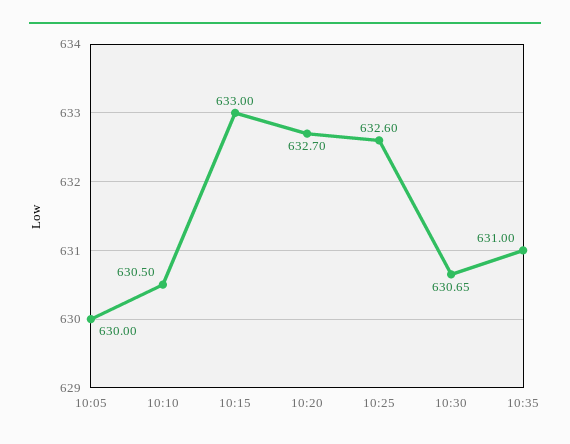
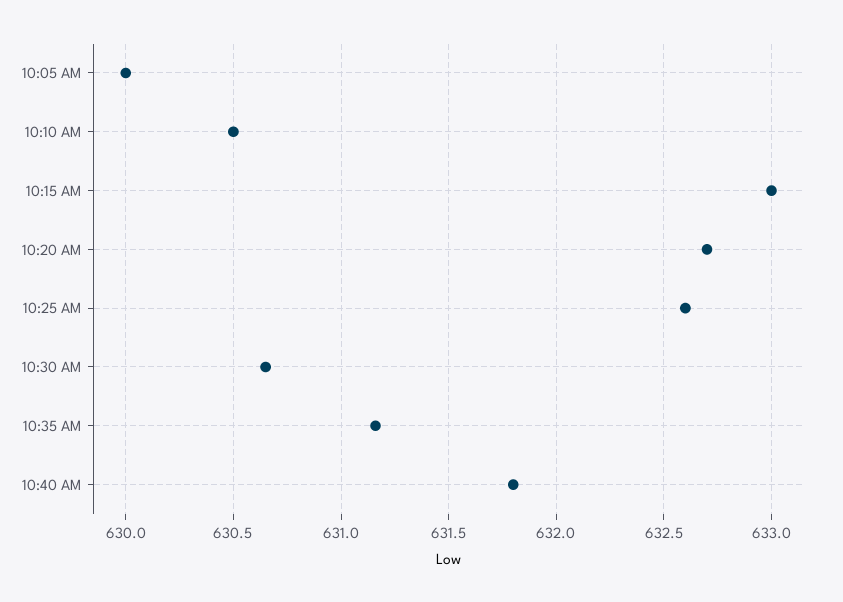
10:35: 631 -> 631.15
10:40 AM: none -> 631.8

